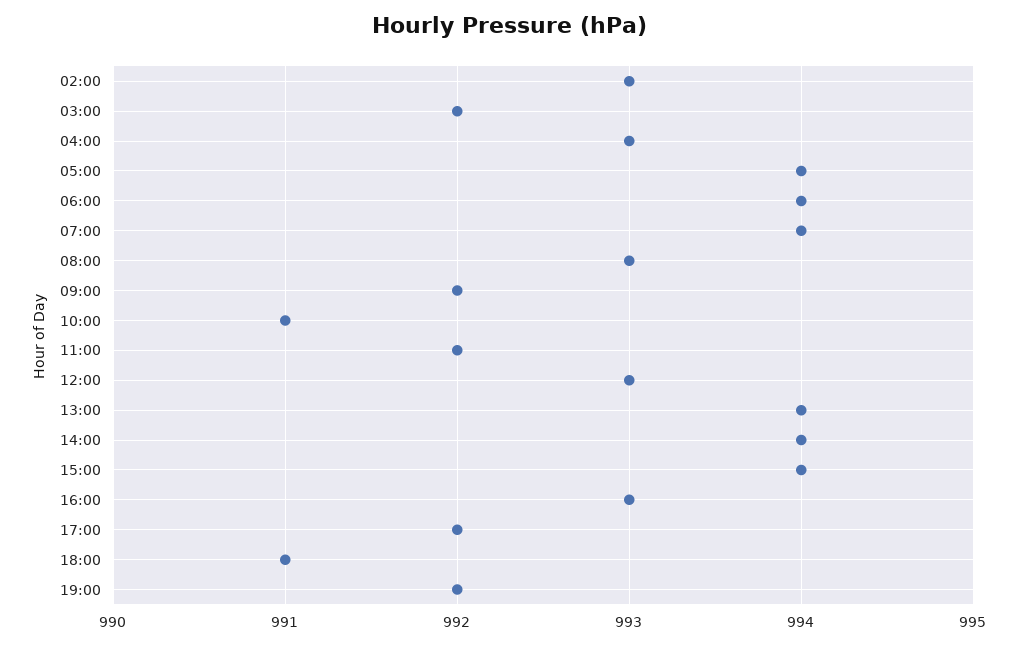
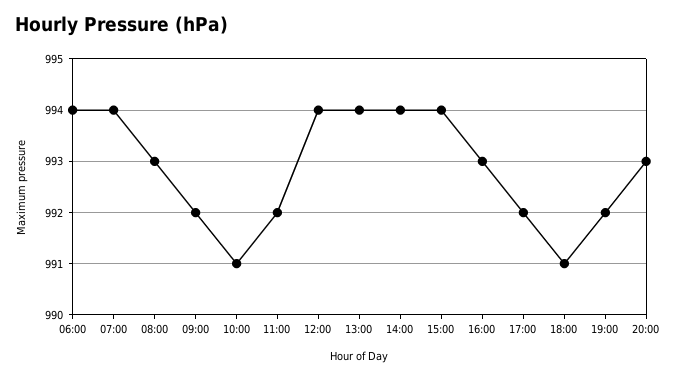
02:00: 993 -> none
03:00: 992 -> none
04:00: 993 -> none
05:00: 994 -> none
12:00: 993 -> 994
20:00: none -> 993

